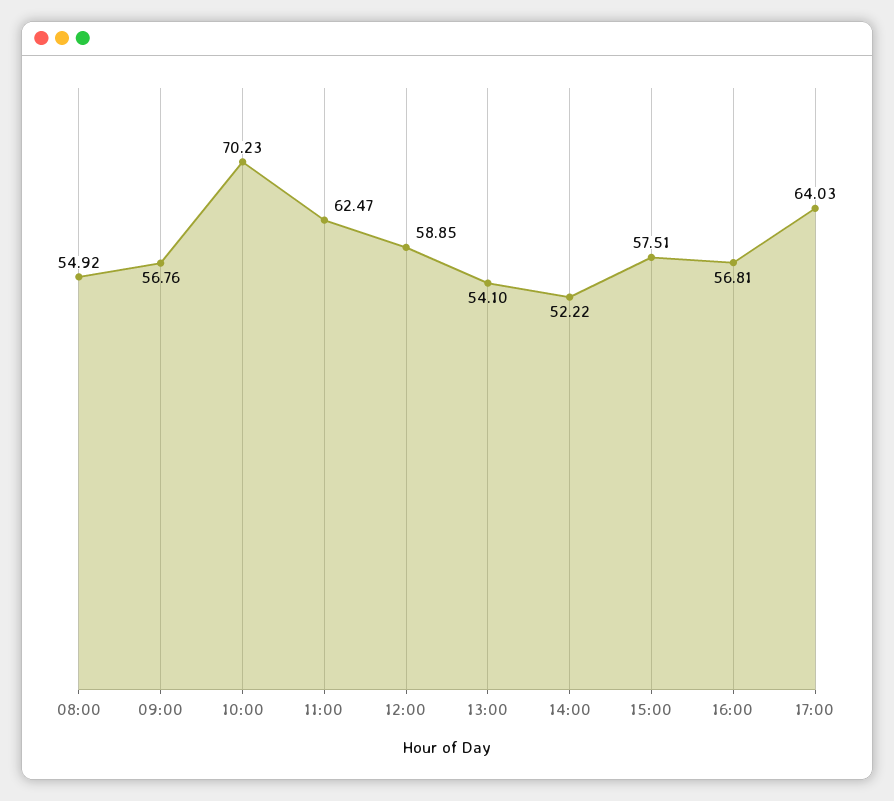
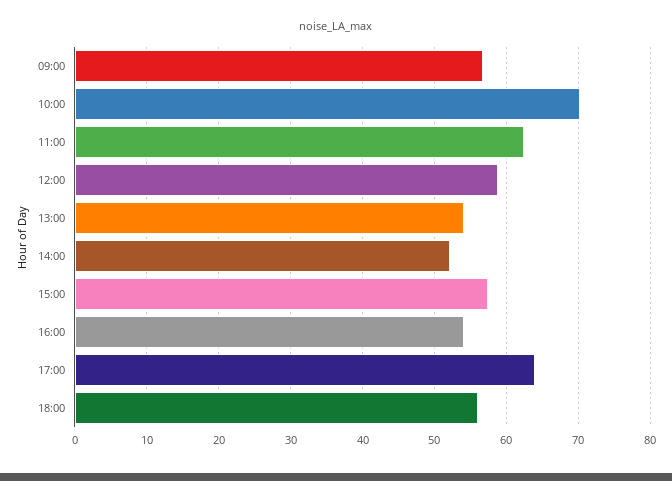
08:00: 54.92 -> none
16:00: 56.81 -> 54
18:00: none -> 56

